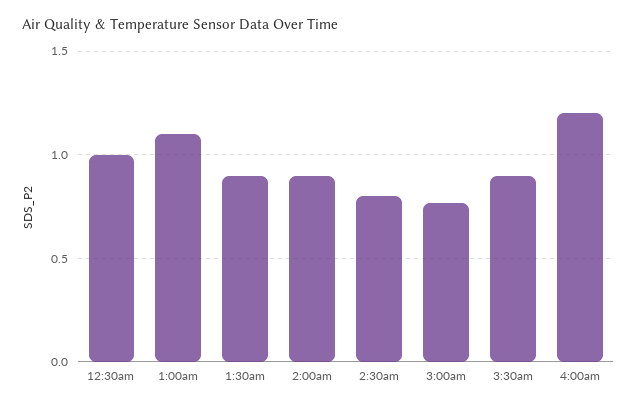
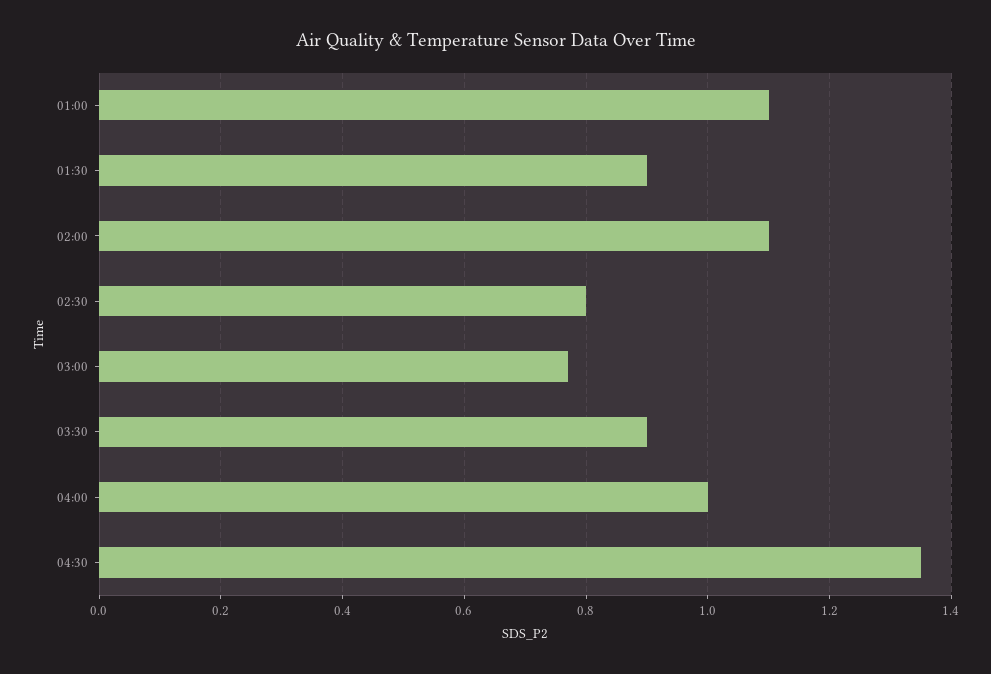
12:30am: 1 -> none
2:00am: 0.9 -> 1.1
4:00am: 1.2 -> 1
04:30: none -> 1.35

